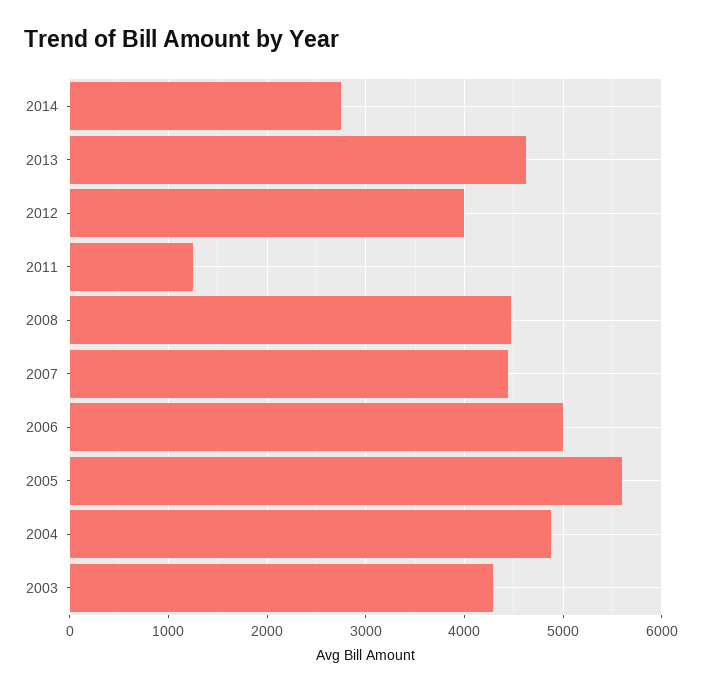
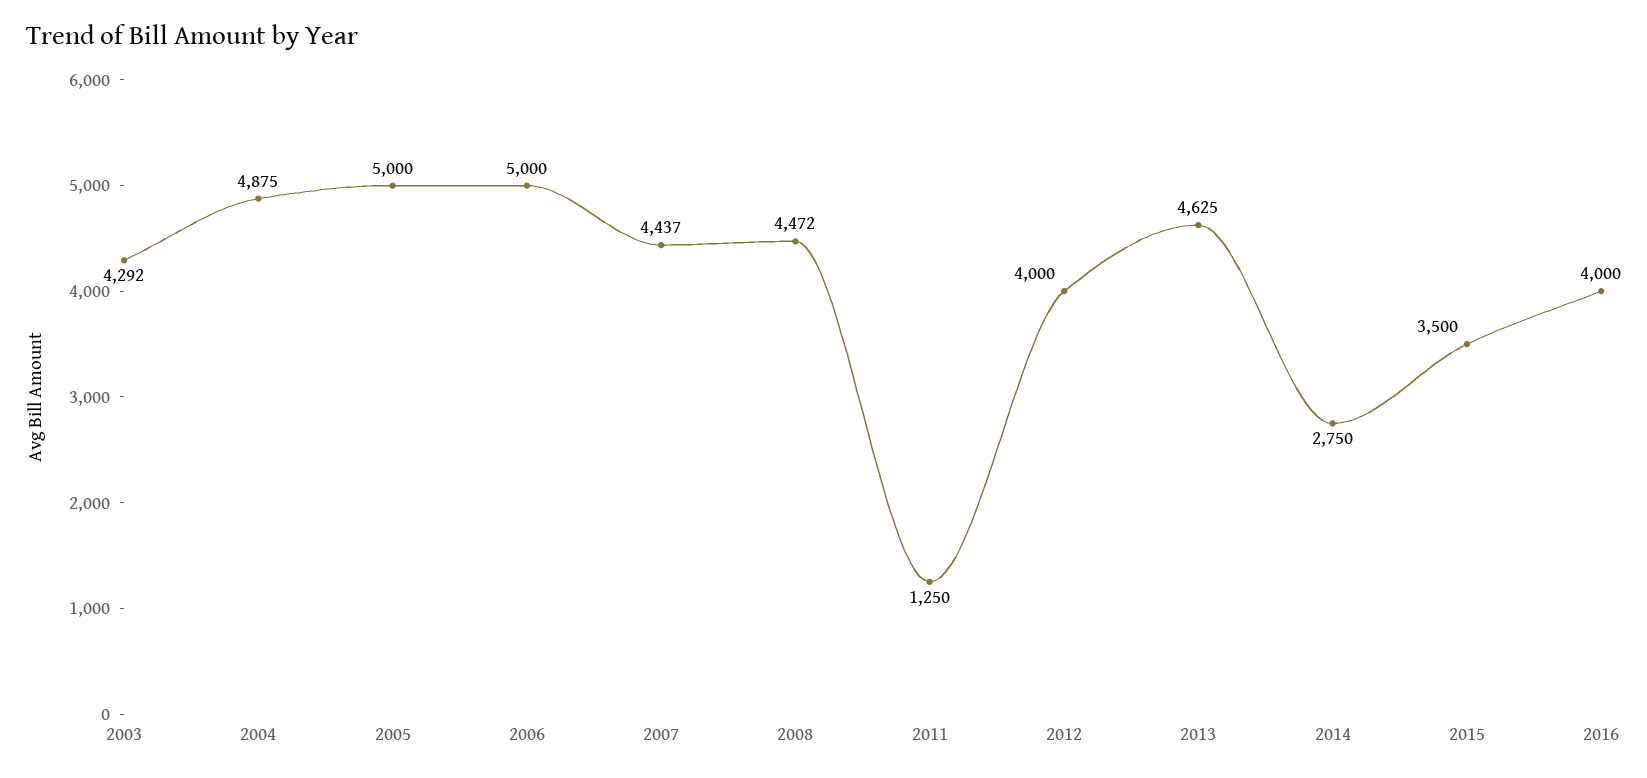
2005: 5600 -> 5000
2015: none -> 3500
2016: none -> 4000

